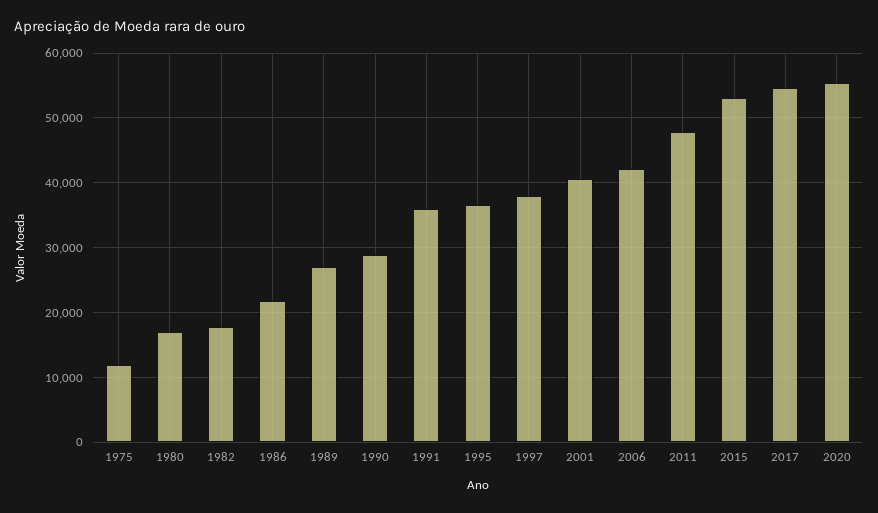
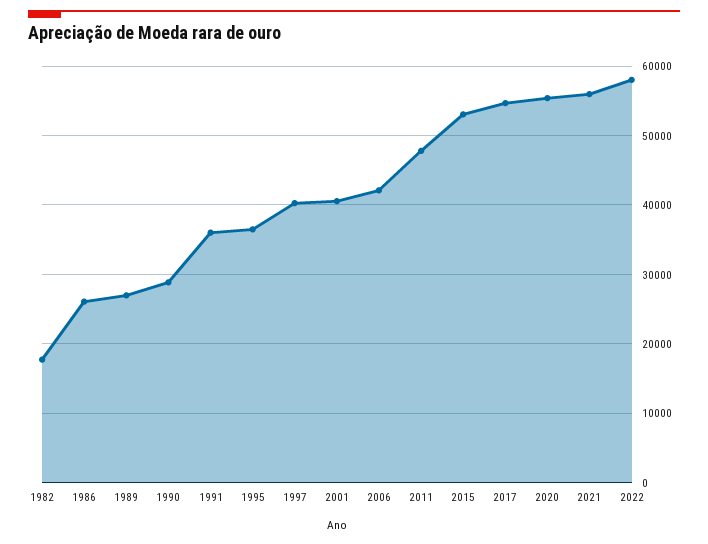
1975: 12000 -> none
1980: 17000 -> none
1986: 22000 -> 26000
1997: 38000 -> 40000
2021: none -> 56000
2022: none -> 58000

